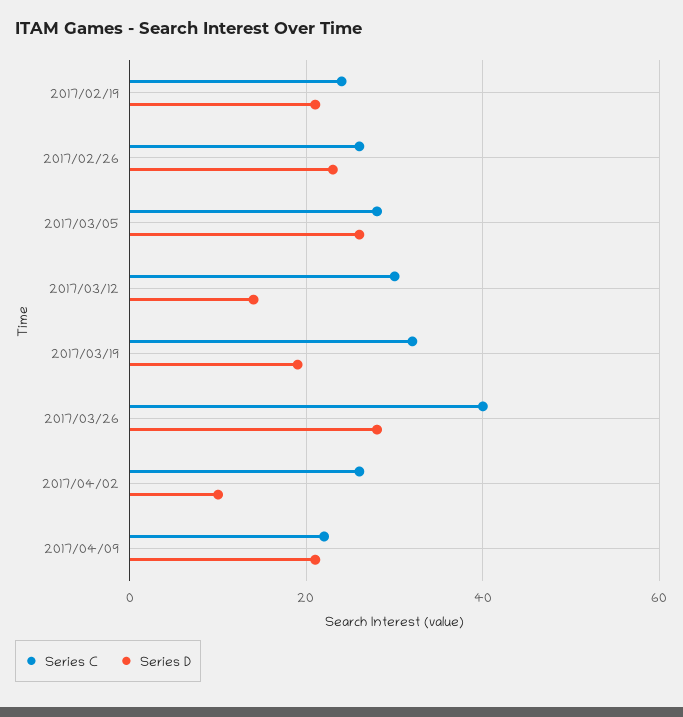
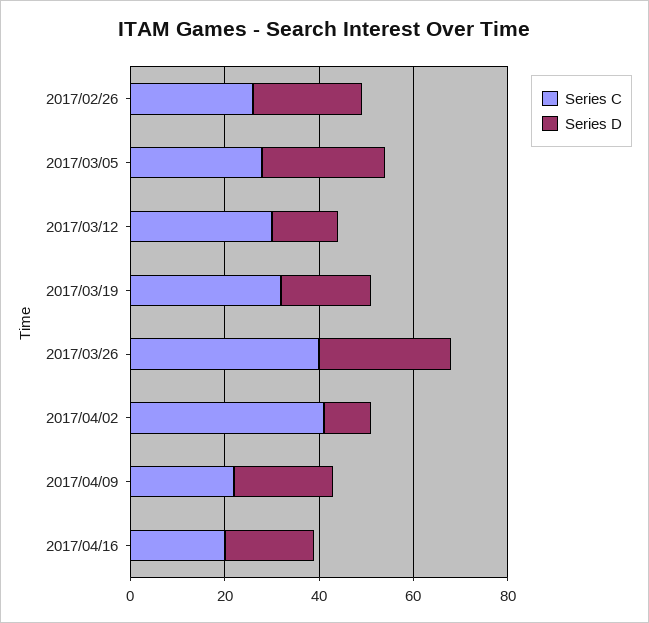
Series C, 2017/02/19: 25 -> none
Series D, 2017/02/19: 20 -> none
Series C, 2017/04/02: 25 -> 40
Series C, 2017/04/16: none -> 20
Series D, 2017/04/16: none -> 20

